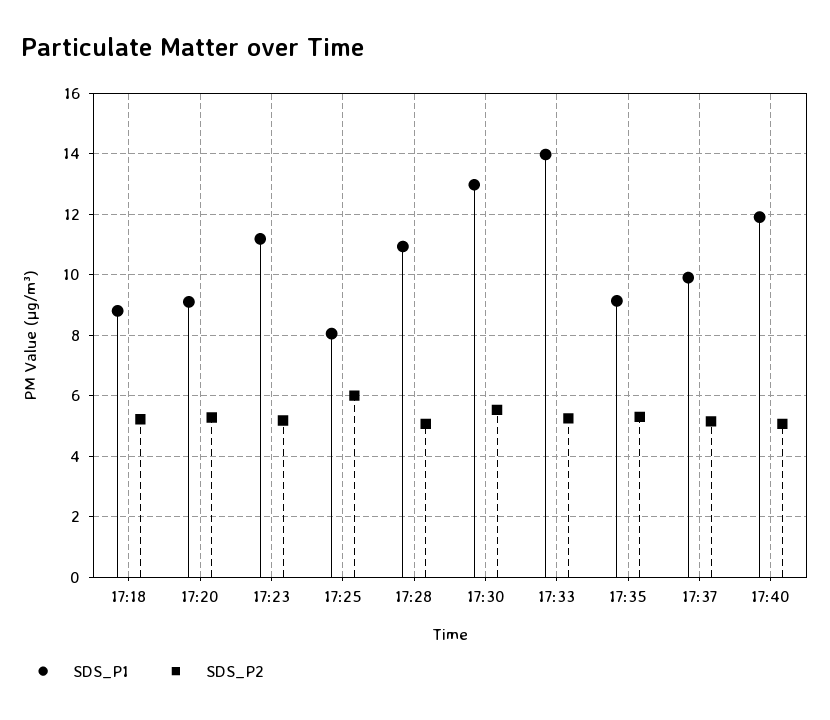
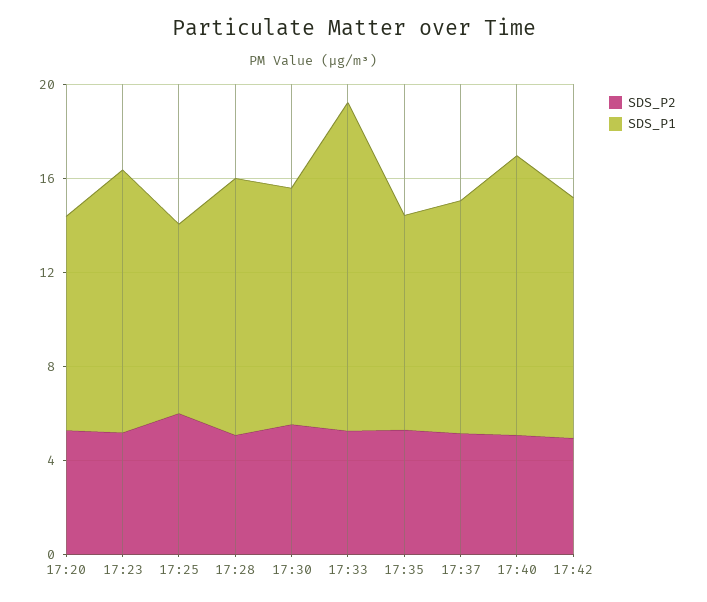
SDS_P1, 17:18: 8.8 -> none
SDS_P2, 17:18: 5.2 -> none
SDS_P1, 17:30: 13 -> 10
SDS_P2, 17:42: none -> 5
SDS_P1, 17:42: none -> 10

